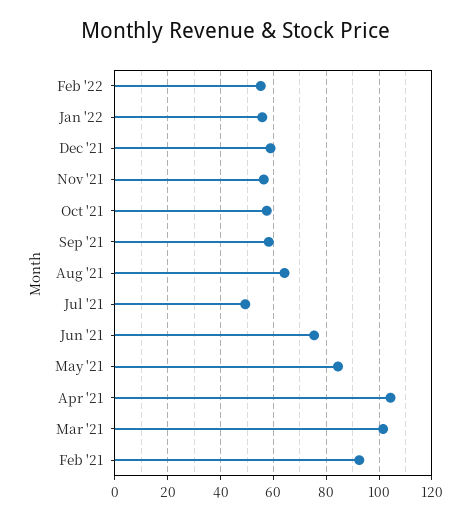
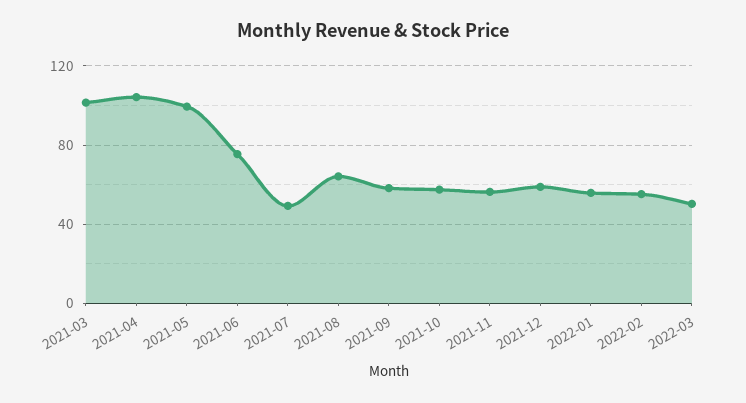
May '21: 85 -> 100
Feb '21: 92.5 -> none
2022-03: none -> 50

